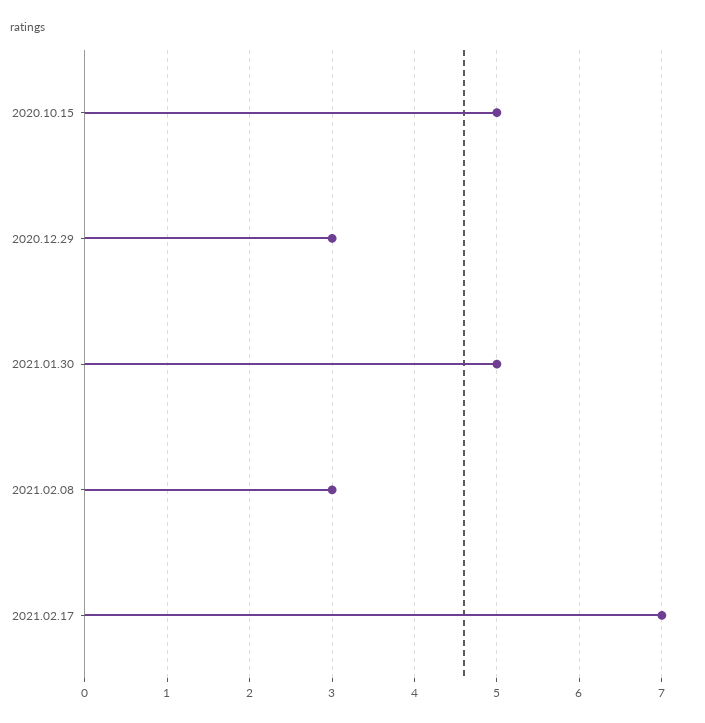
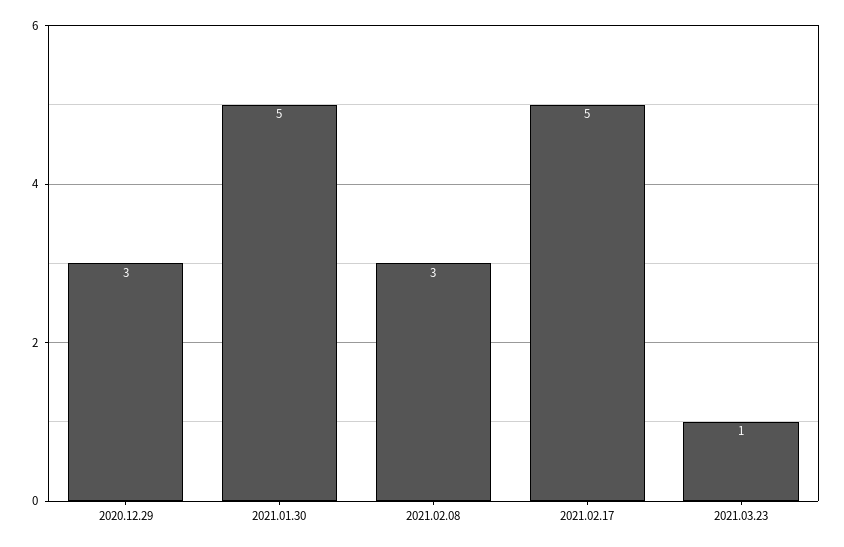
2020.10.15: 5 -> none
2021.02.17: 7 -> 5
2021.03.23: none -> 1

